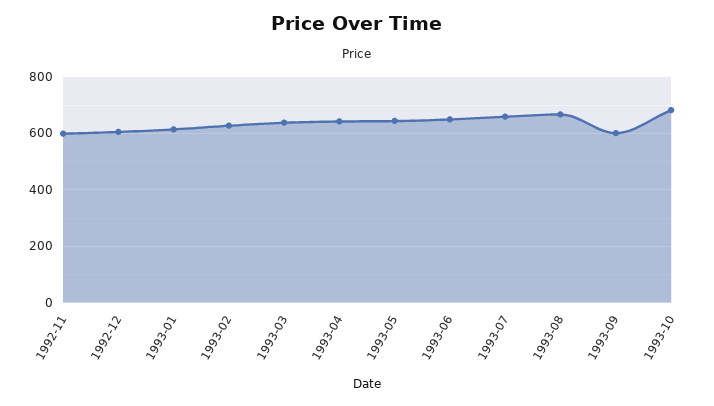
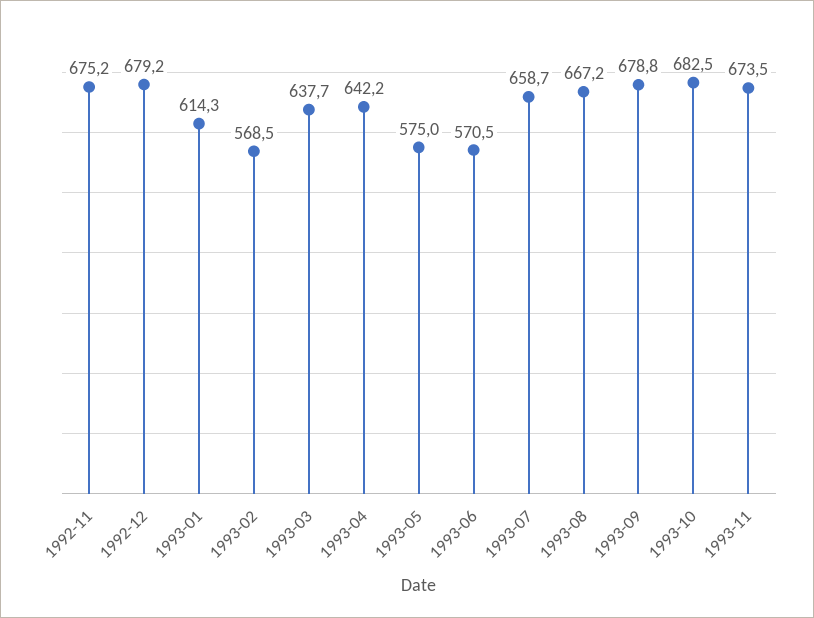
1992-11: 600 -> 675.2
1992-12: 600 -> 679.2
1993-02: 625 -> 568.5
1993-05: 650 -> 575
1993-06: 650 -> 570.5
1993-09: 600 -> 678.8
1993-11: none -> 673.5

